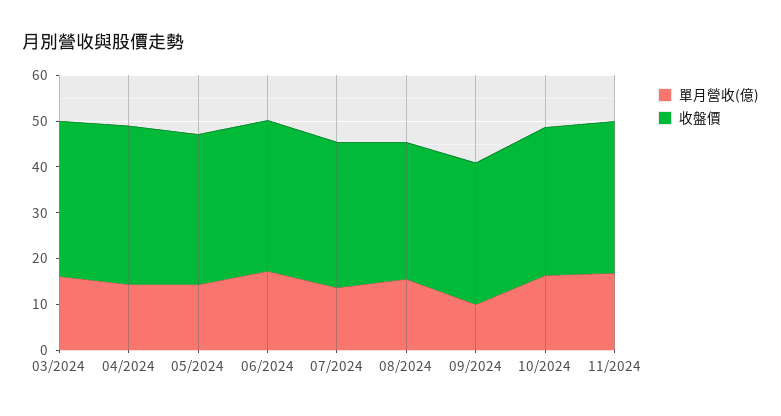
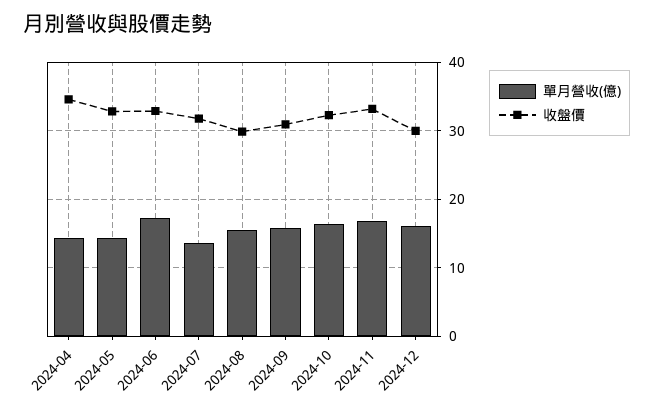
單月營收(億), 03/2024: 16 -> none
收盤價, 03/2024: 34 -> none
單月營收(億), 09/2024: 10 -> 16
單月營收(億), 2024-12: none -> 16
收盤價, 2024-12: none -> 30

